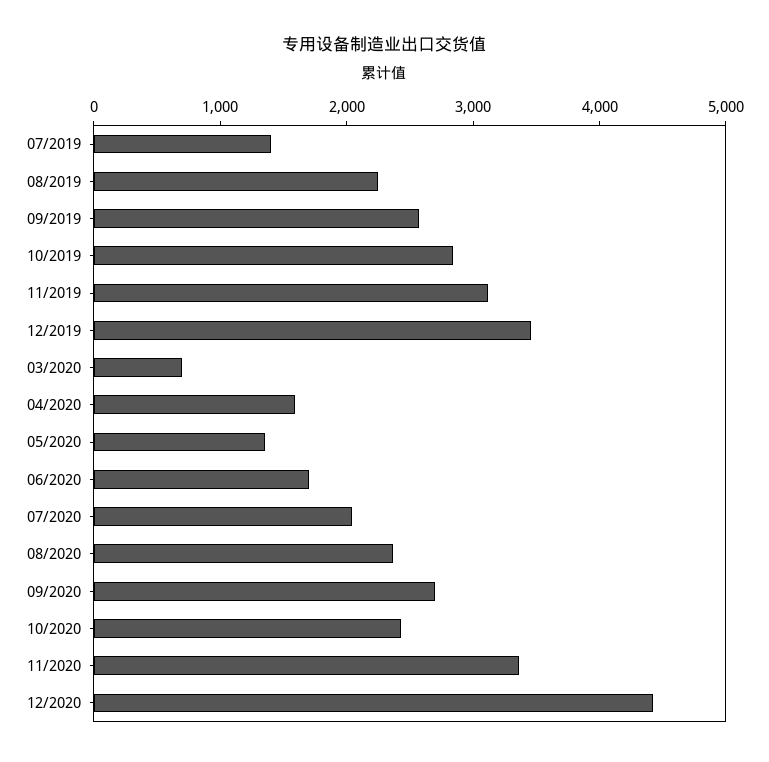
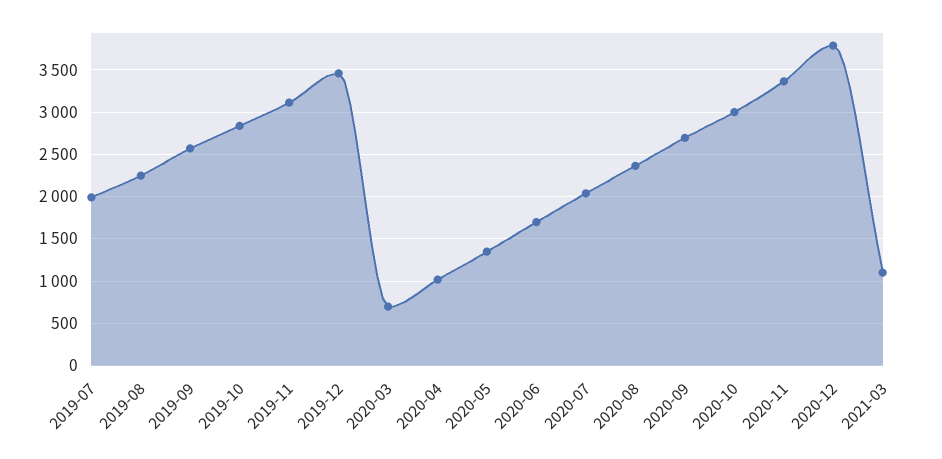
07/2019: 1400 -> 2000
04/2020: 1600 -> 1000
10/2020: 2400 -> 3000
12/2020: 4400 -> 3800
2021-03: none -> 1100

